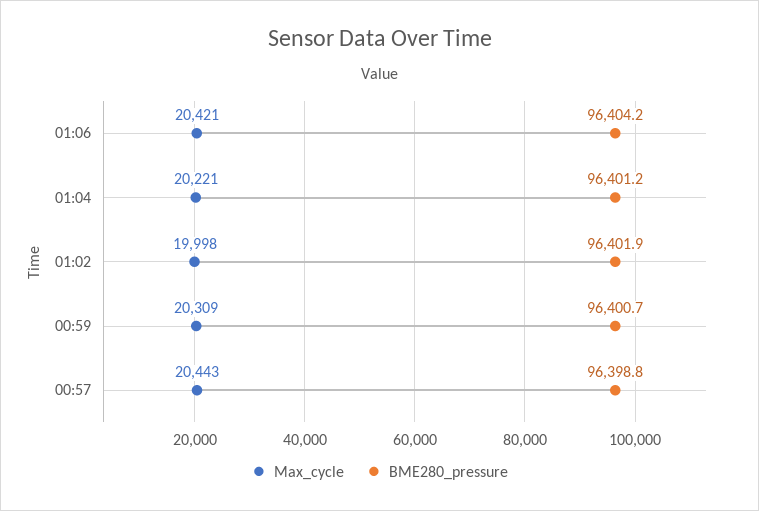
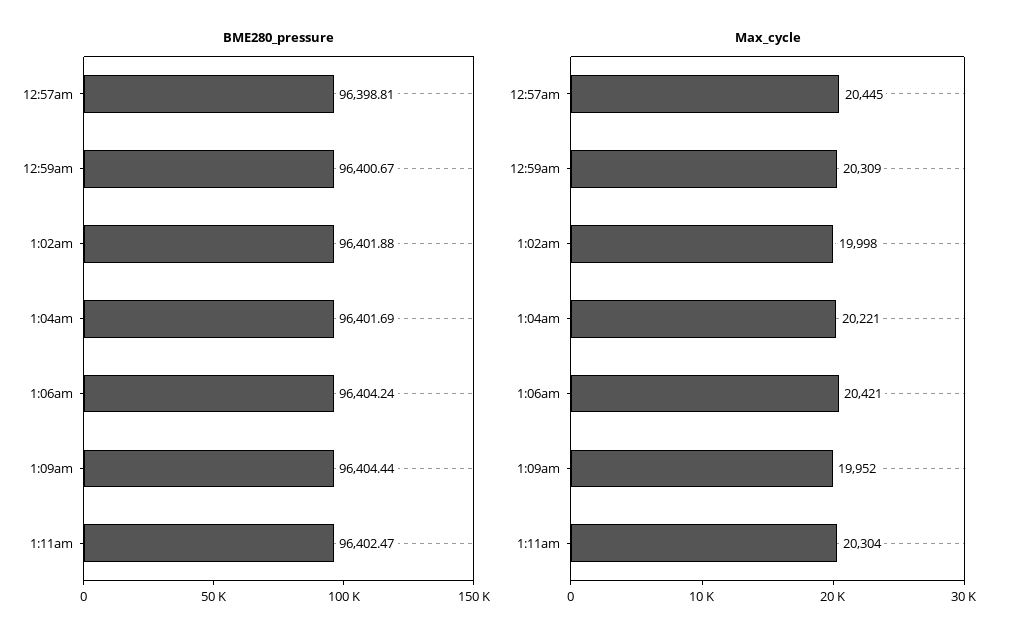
BME280_pressure, 01:04: 96401.2 -> 96401.69
Max_cycle, 00:57: 20443 -> 20445
BME280_pressure, 1:09am: none -> 96404.44
BME280_pressure, 1:11am: none -> 96402.47
Max_cycle, 1:09am: none -> 19952
Max_cycle, 1:11am: none -> 20304

